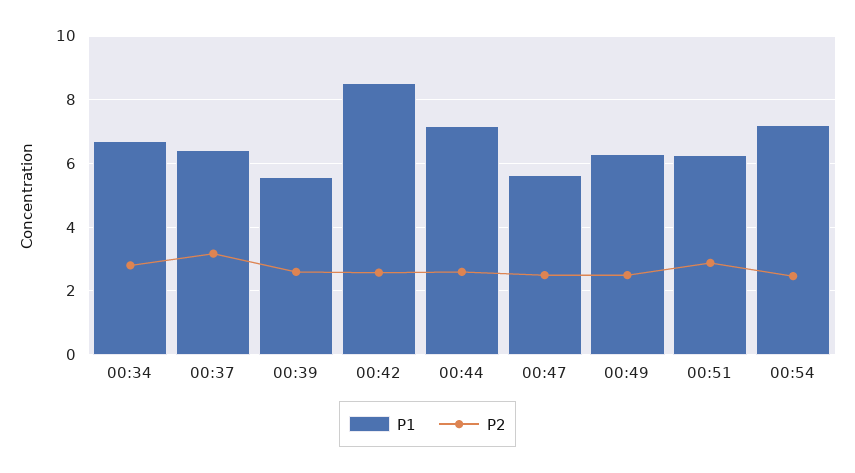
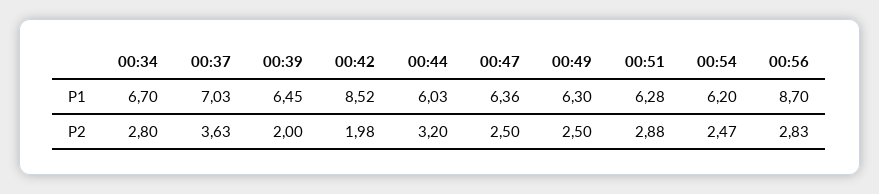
P1, 00:37: 6.4 -> 7.03
P2, 00:37: 3.2 -> 3.63
P1, 00:39: 5.6 -> 6.45
P2, 00:39: 2.6 -> 2
P2, 00:42: 2.6 -> 1.98
P1, 00:44: 7.2 -> 6.03
P2, 00:44: 2.6 -> 3.2
P1, 00:47: 5.6 -> 6.36
P1, 00:54: 7.2 -> 6.2
P1, 00:56: none -> 8.7
P2, 00:56: none -> 2.83

